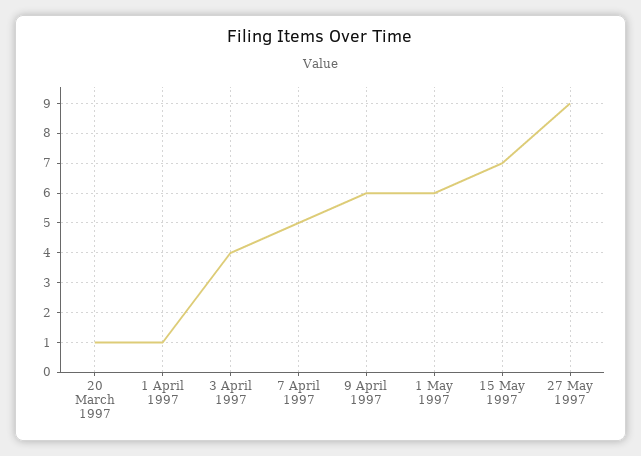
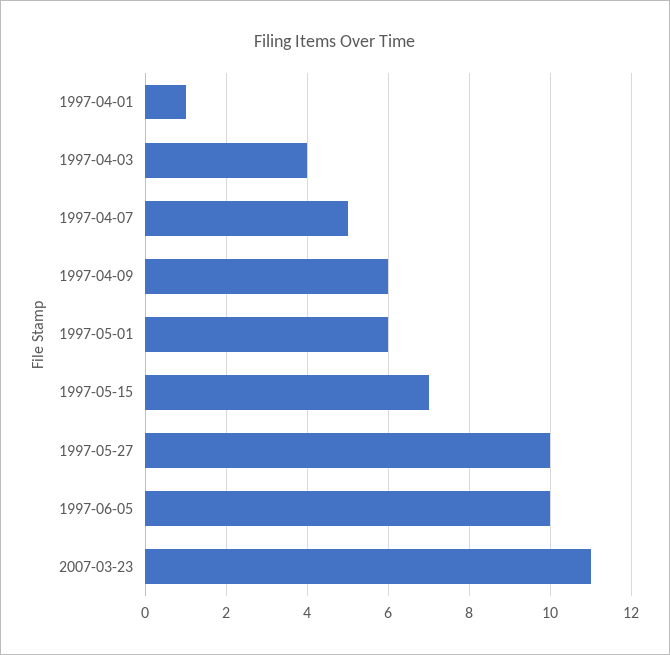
20 March 1997: 1 -> none
27 May 1997: 9 -> 10
1997-06-05: none -> 10
2007-03-23: none -> 11

